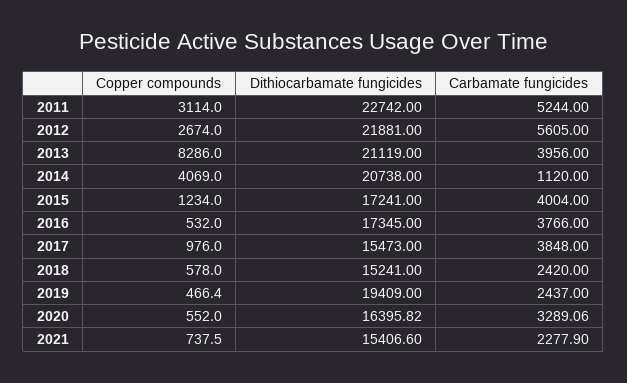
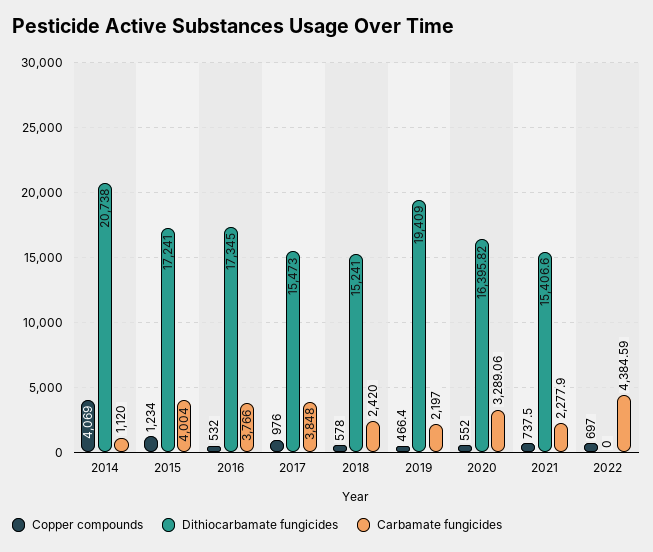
Copper compounds, 2011: 3114 -> none
Dithiocarbamate fungicides, 2011: 22742 -> none
Carbamate fungicides, 2011: 5244 -> none
Copper compounds, 2012: 2674 -> none
Dithiocarbamate fungicides, 2012: 21881 -> none
Carbamate fungicides, 2012: 5605 -> none
Copper compounds, 2013: 8286 -> none
Dithiocarbamate fungicides, 2013: 21119 -> none
Carbamate fungicides, 2013: 3956 -> none
Carbamate fungicides, 2019: 2437 -> 2197
Copper compounds, 2022: none -> 697
Dithiocarbamate fungicides, 2022: none -> 0
Carbamate fungicides, 2022: none -> 4384.59

